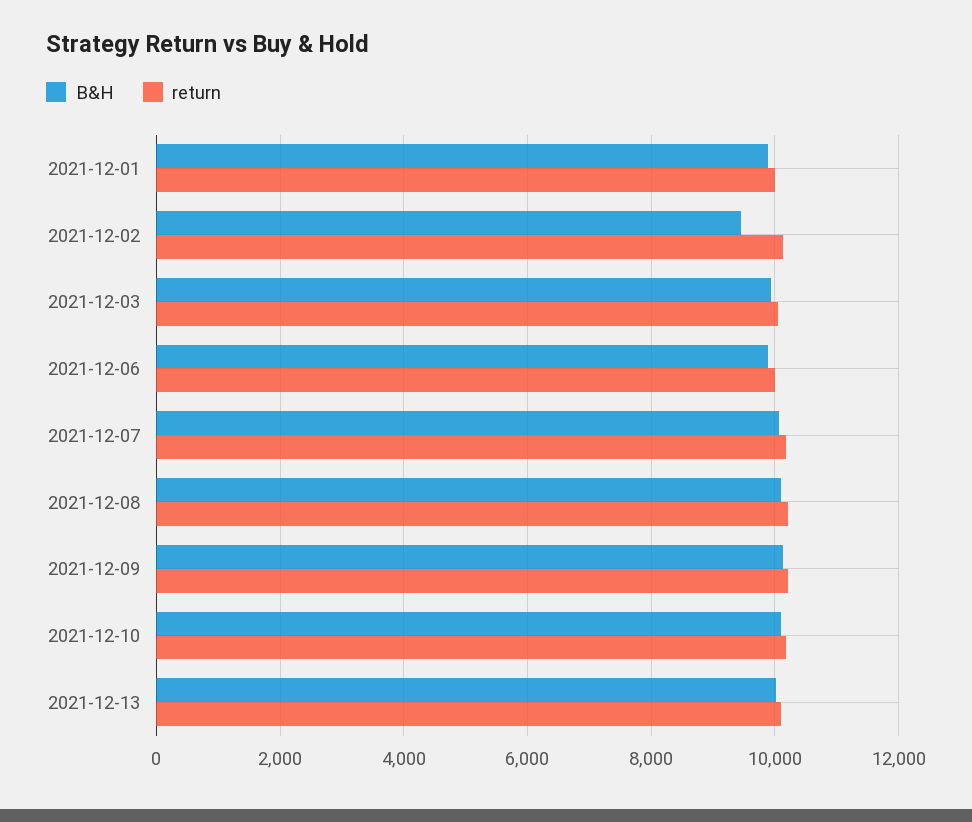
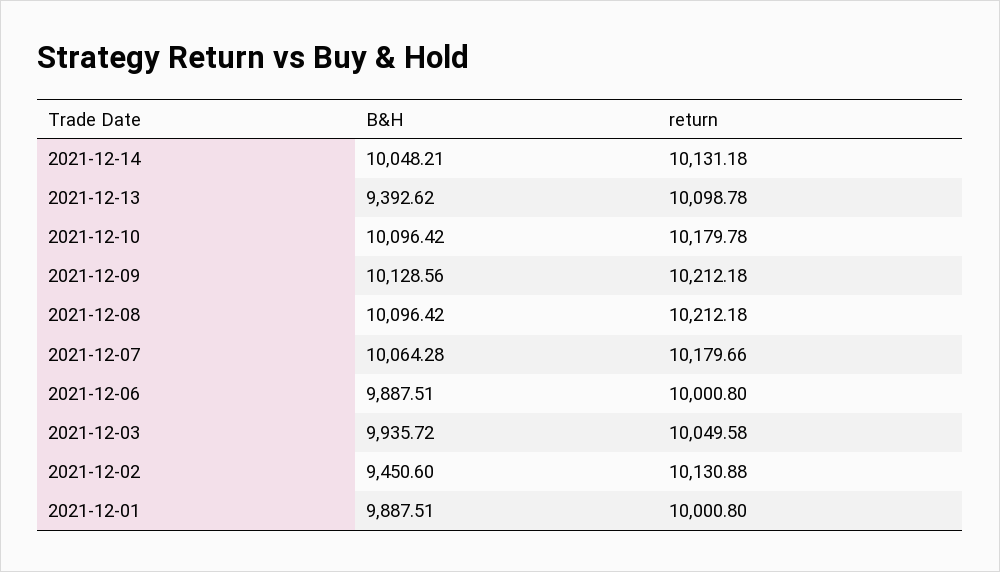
B&H, 2021-12-13: 10000 -> 9392.62
B&H, 2021-12-14: none -> 10048.21
return, 2021-12-14: none -> 10131.18

